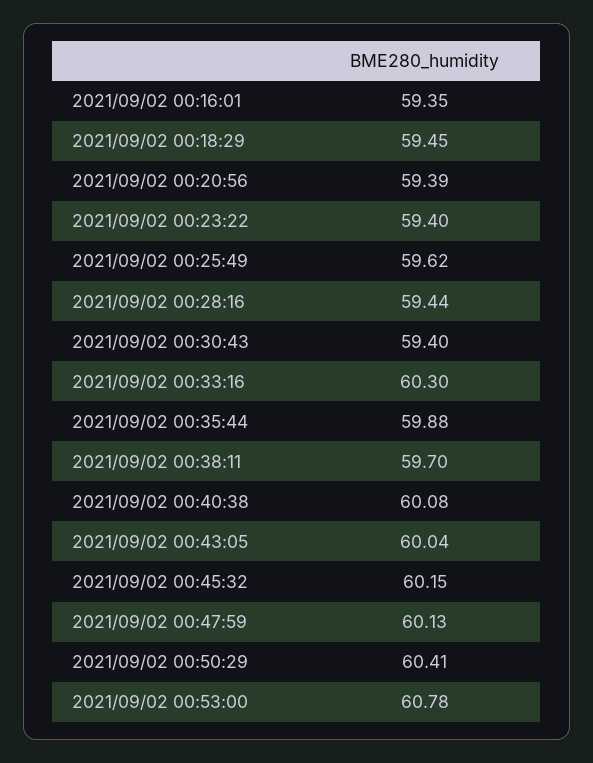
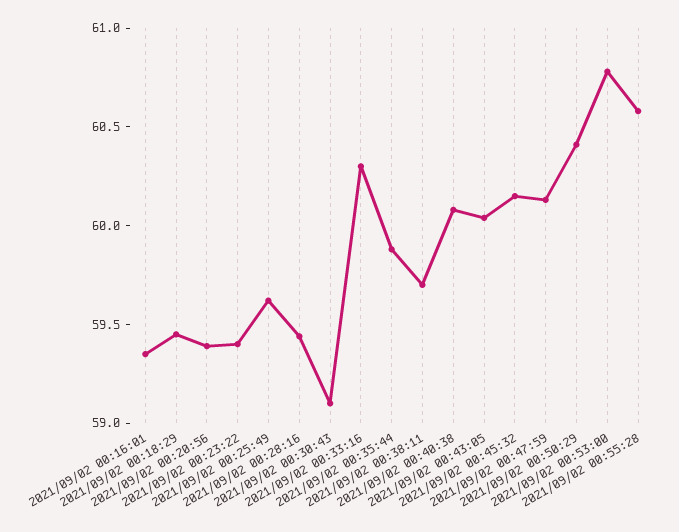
2021/09/02 00:30:43: 59.4 -> 59.1
2021/09/02 00:55:28: none -> 60.6

